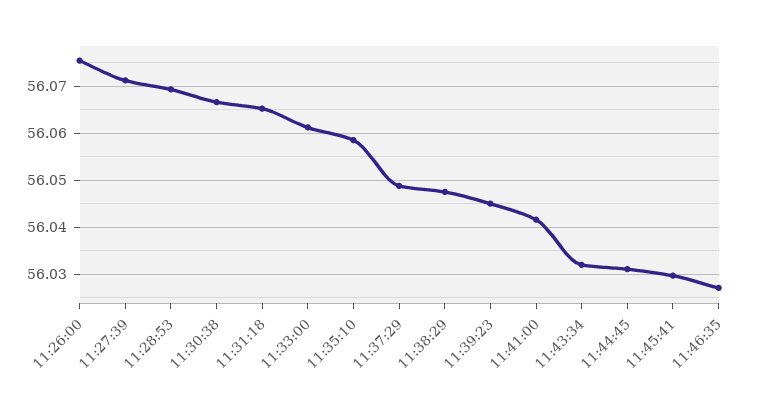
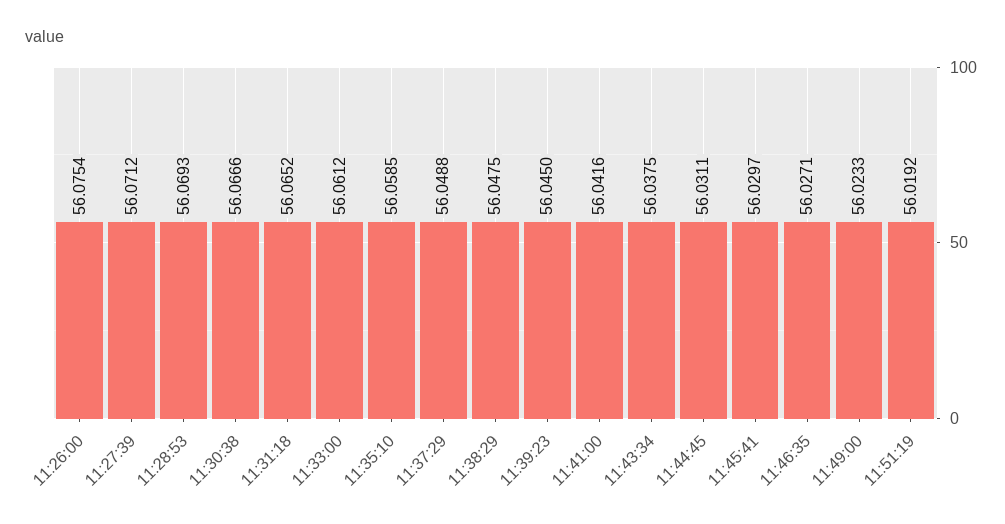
11:43:34: 56.032 -> 56.0375
11:49:00: none -> 56.0233
11:51:19: none -> 56.0192

